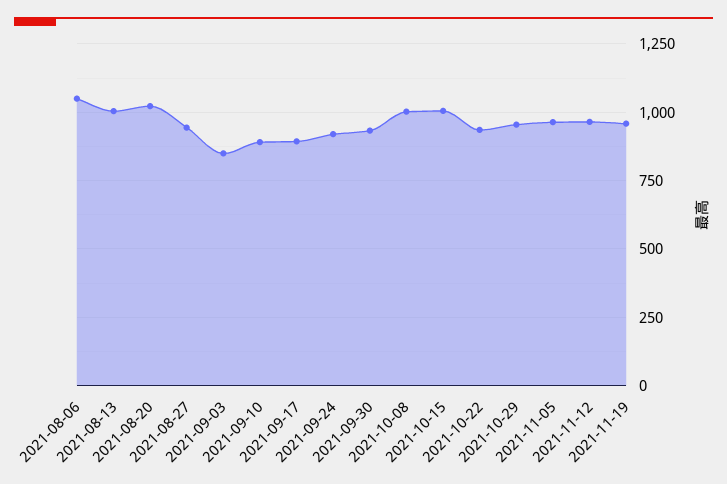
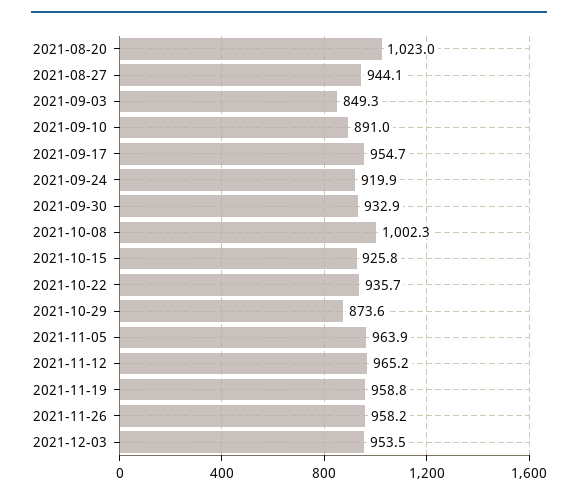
2021-08-06: 1050 -> none
2021-08-13: 1000 -> none
2021-09-17: 900 -> 954.7
2021-10-15: 1000 -> 925.8
2021-10-29: 950 -> 873.6
2021-11-26: none -> 958.2
2021-12-03: none -> 953.5

